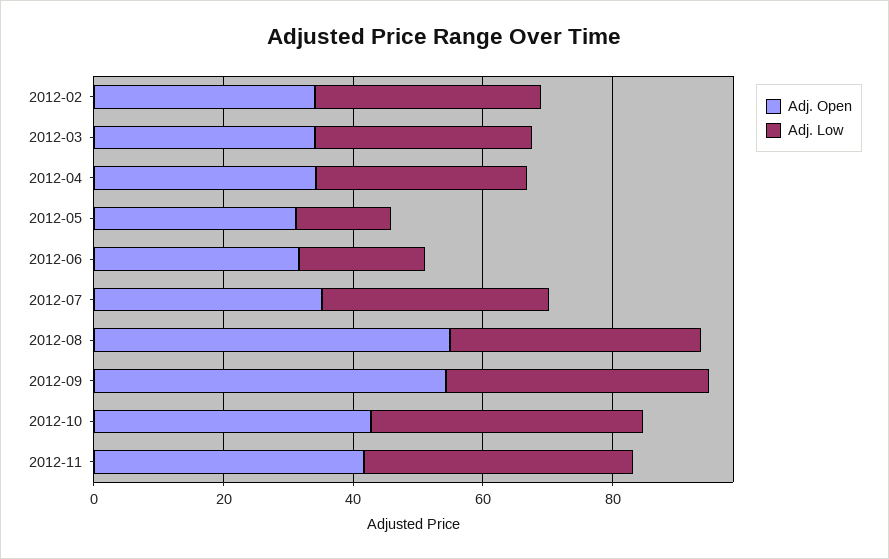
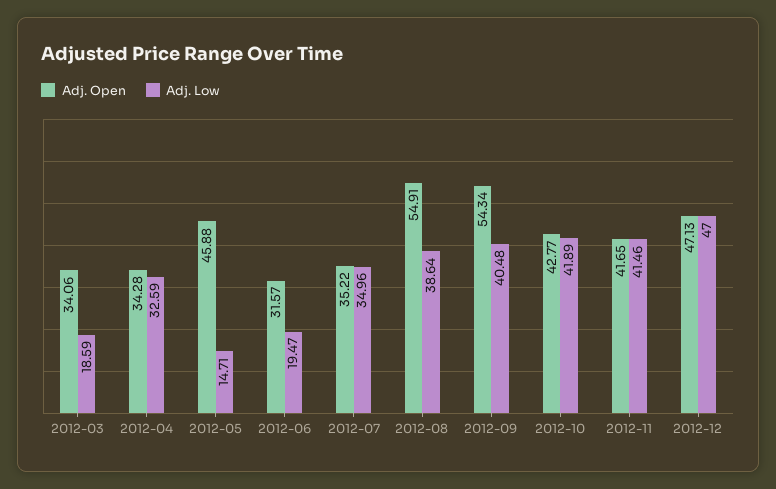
Adj. Open, 2012-02: 35 -> none
Adj. Low, 2012-02: 35 -> none
Adj. Low, 2012-03: 35 -> 18.59
Adj. Open, 2012-05: 30 -> 45.88
Adj. Open, 2012-12: none -> 47.13
Adj. Low, 2012-12: none -> 47

